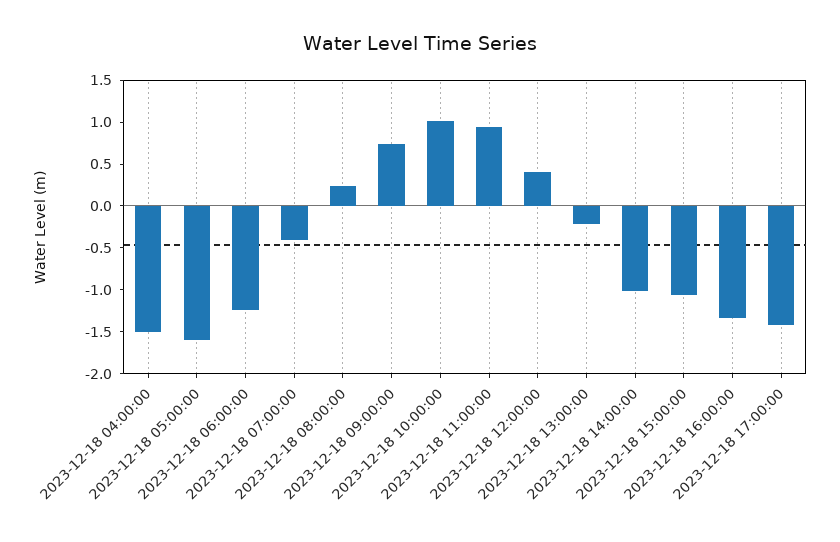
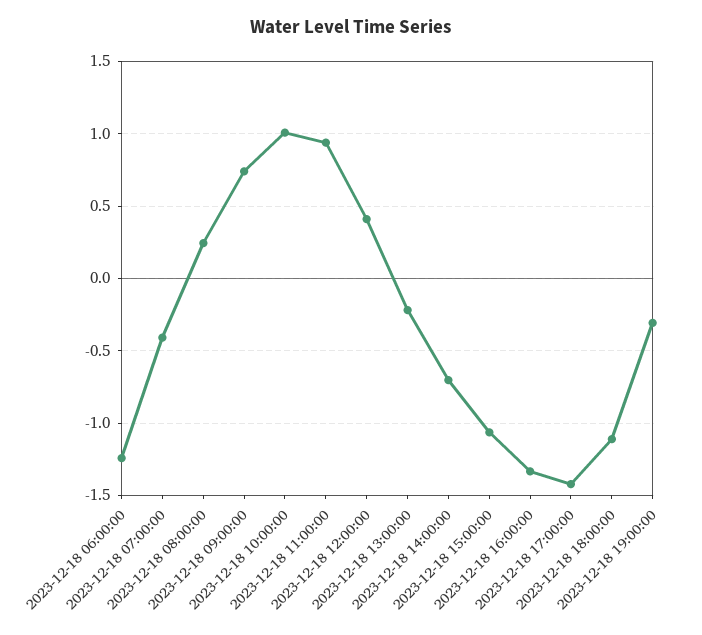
2023-12-18 04:00:00: -1.5 -> none
2023-12-18 05:00:00: -1.6 -> none
2023-12-18 14:00:00: -1 -> -0.7
2023-12-18 18:00:00: none -> -1.1
2023-12-18 19:00:00: none -> -0.3

